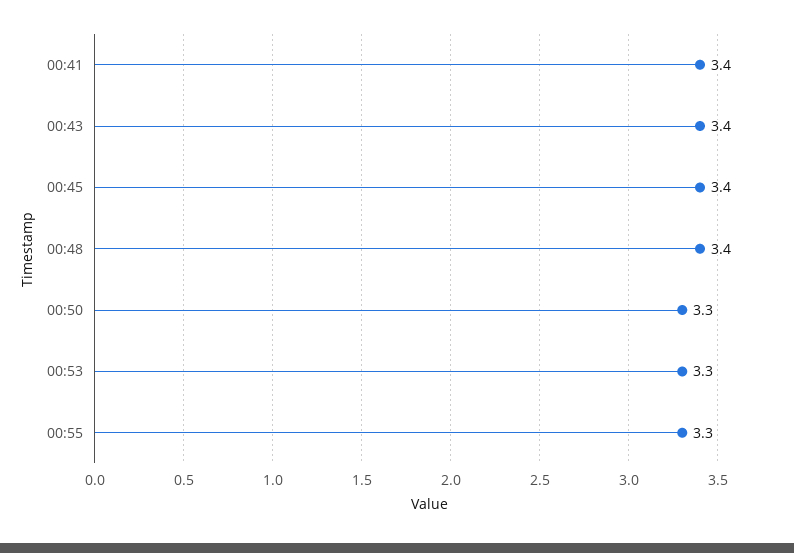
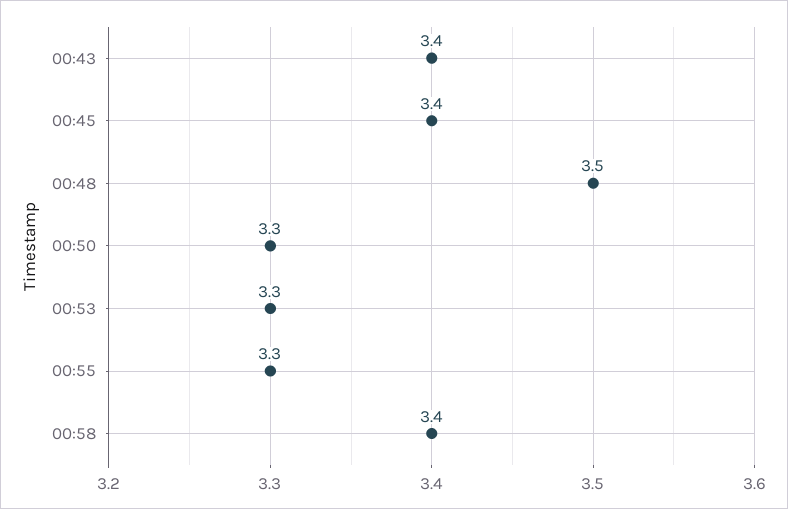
00:41: 3.4 -> none
00:48: 3.4 -> 3.5
00:58: none -> 3.4

